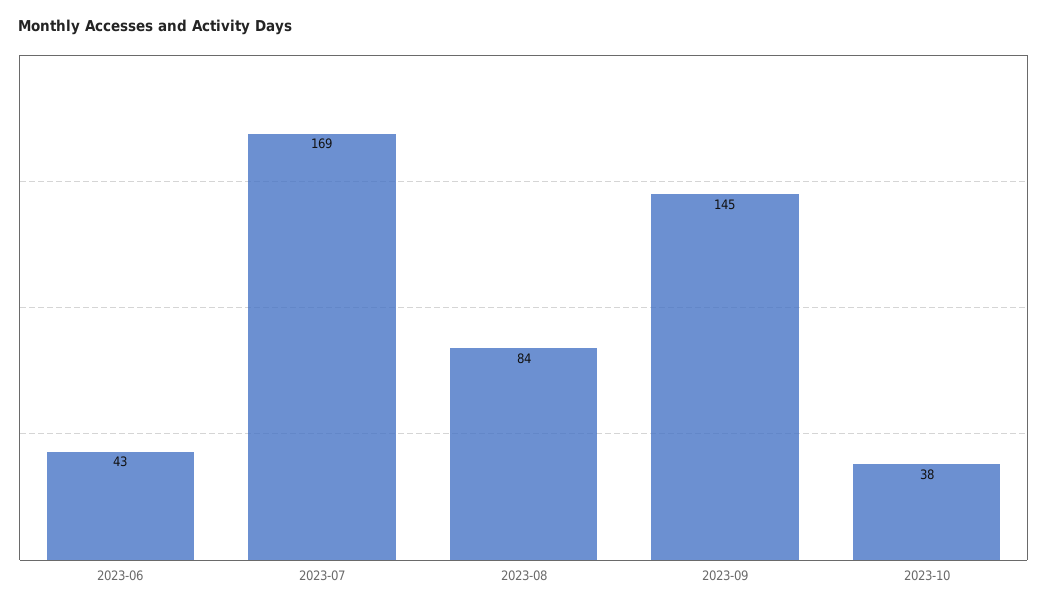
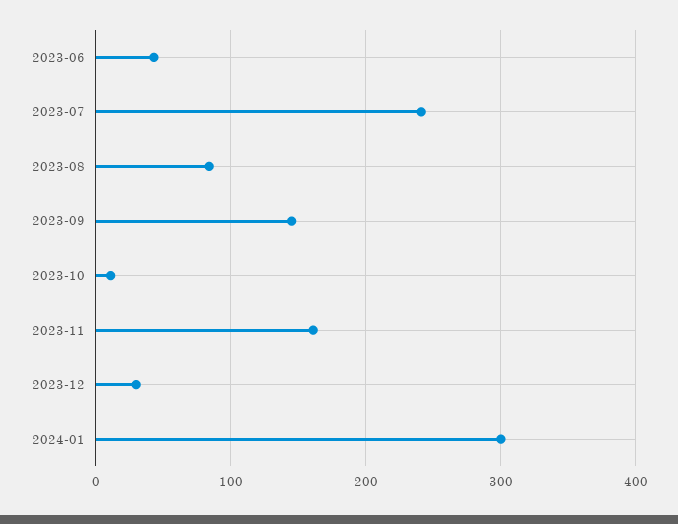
2023-07: 169 -> 240
2023-10: 38 -> 10
2023-11: none -> 160
2023-12: none -> 30
2024-01: none -> 300

